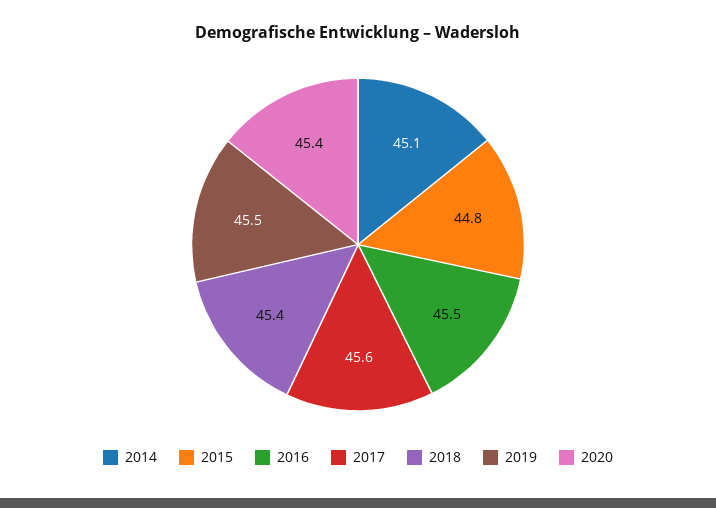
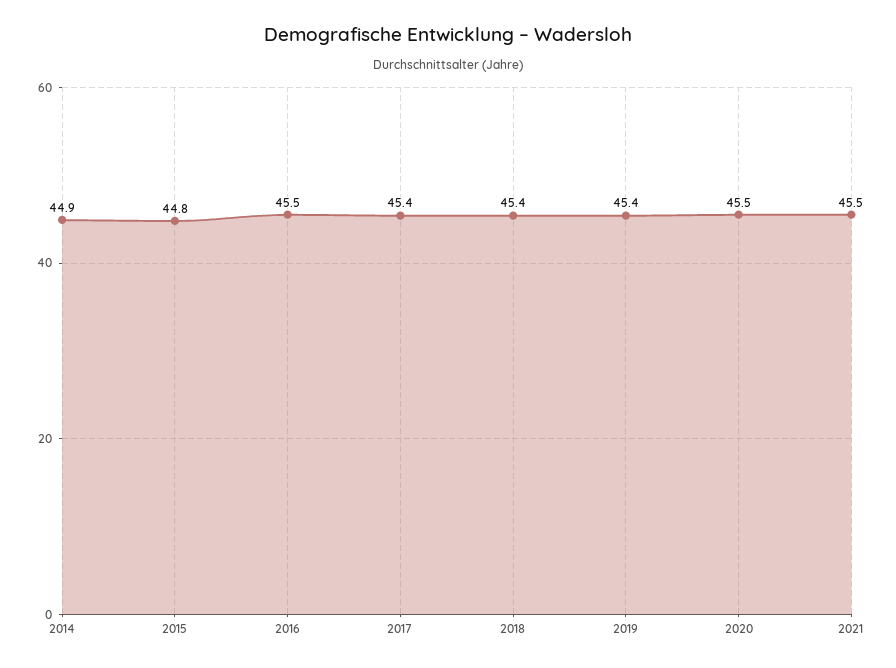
2014: 45.1 -> 44.9
2017: 45.6 -> 45.4
2019: 45.5 -> 45.4
2020: 45.4 -> 45.5
2021: none -> 45.5

